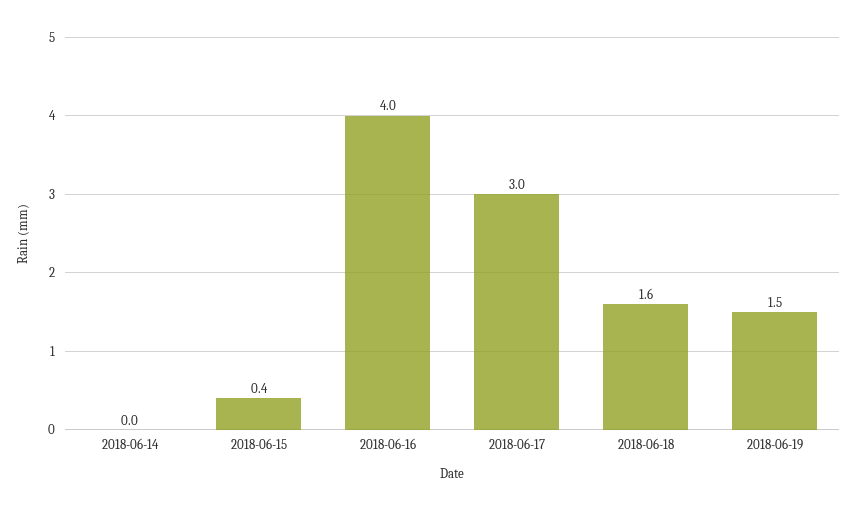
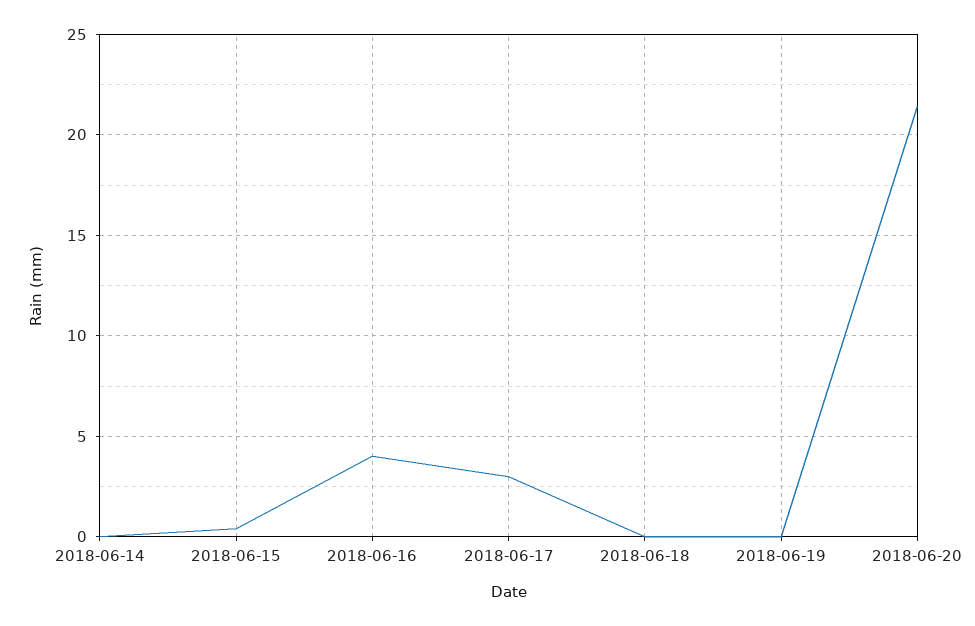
2018-06-18: 1.6 -> 0
2018-06-19: 1.5 -> 0
2018-06-20: none -> 21.5

